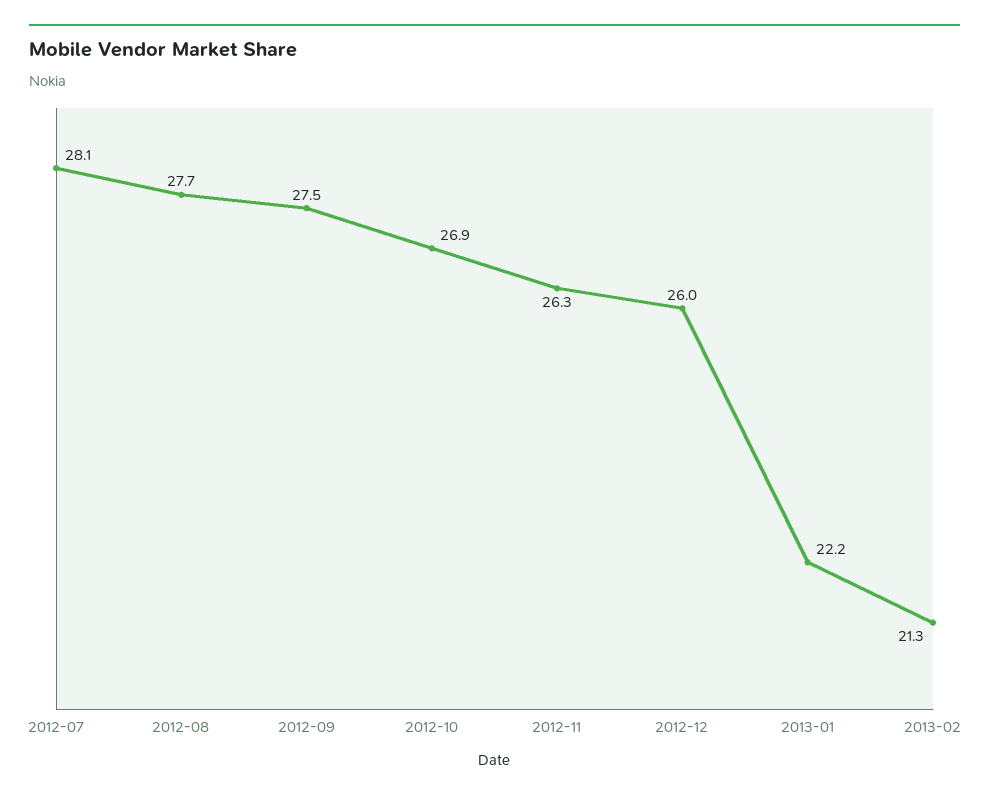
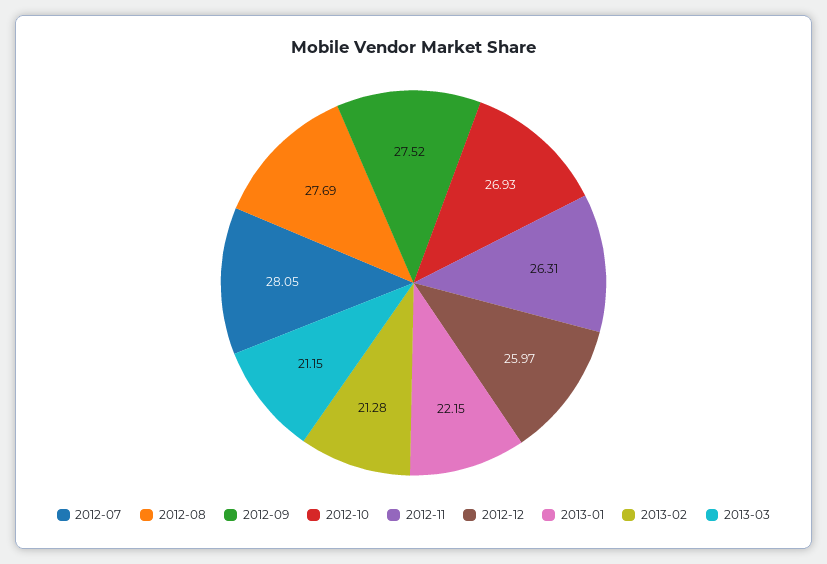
2013-03: none -> 21.15

